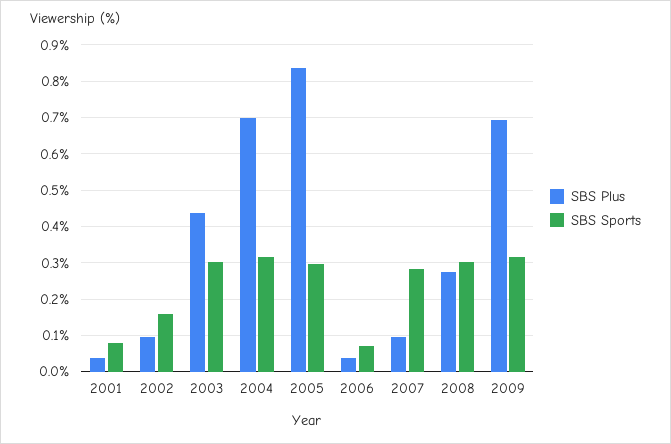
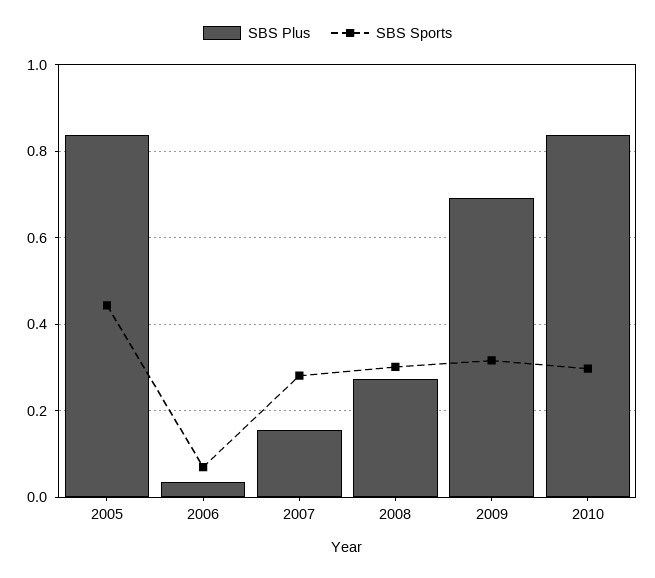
SBS Plus, 2001: 0.04 -> none
SBS Sports, 2001: 0.08 -> none
SBS Plus, 2002: 0.1 -> none
SBS Sports, 2002: 0.16 -> none
SBS Plus, 2003: 0.44 -> none
SBS Sports, 2003: 0.3 -> none
SBS Plus, 2004: 0.7 -> none
SBS Sports, 2004: 0.32 -> none
SBS Sports, 2005: 0.3 -> 0.44
SBS Plus, 2007: 0.1 -> 0.16
SBS Plus, 2010: none -> 0.84
SBS Sports, 2010: none -> 0.3

